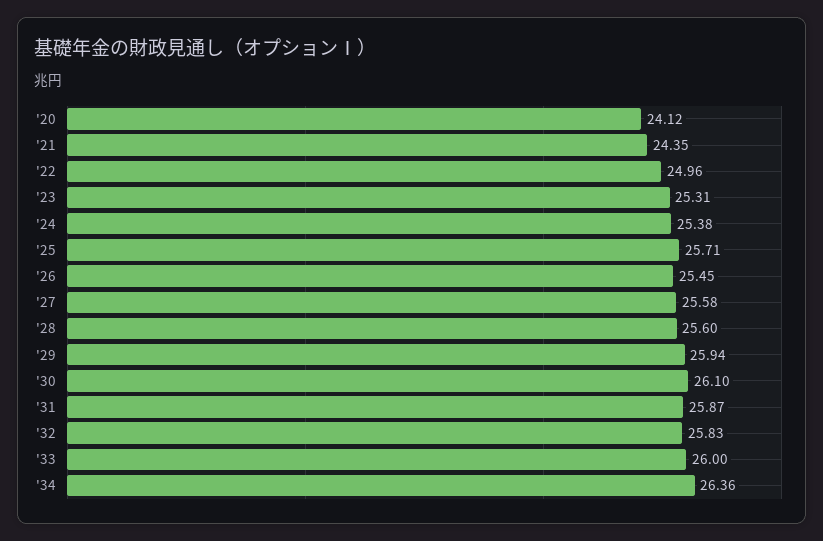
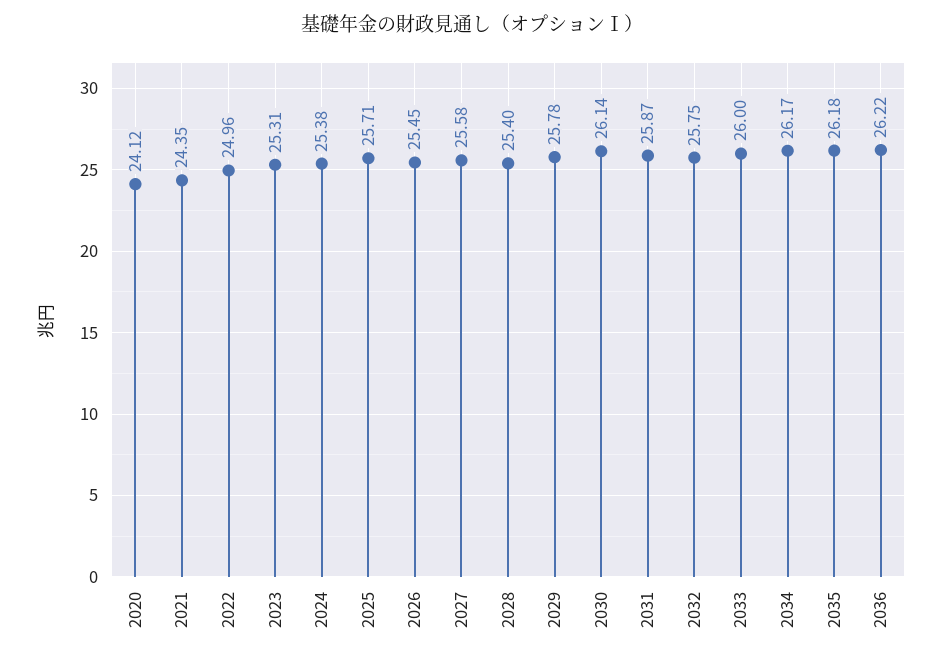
'28: 25.6 -> 25.4
'29: 25.94 -> 25.78
'30: 26.1 -> 26.14
'32: 25.83 -> 25.75
'34: 26.36 -> 26.17
2035: none -> 26.18
2036: none -> 26.22

